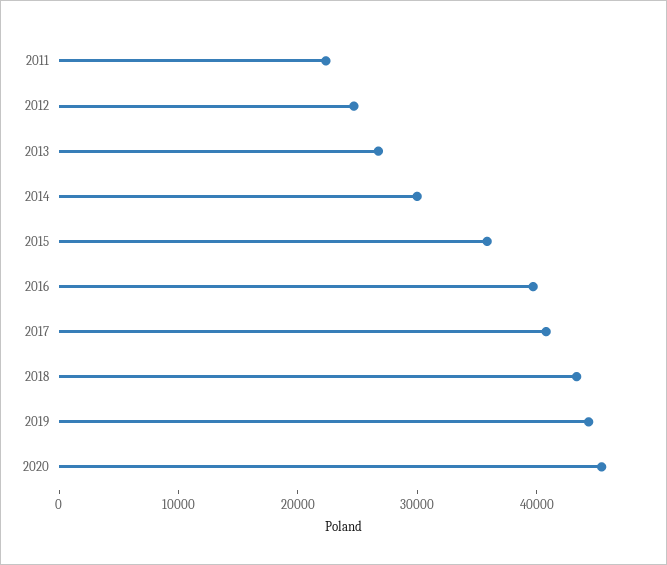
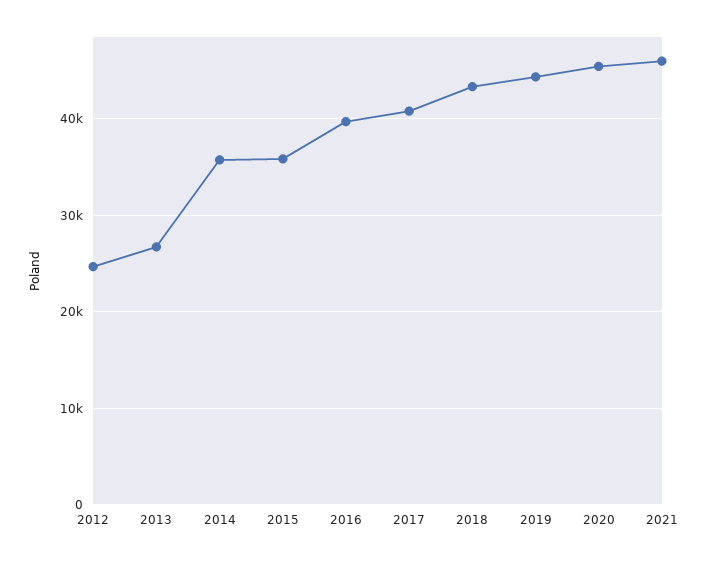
2011: 22000 -> none
2014: 30000 -> 36000
2021: none -> 46000

